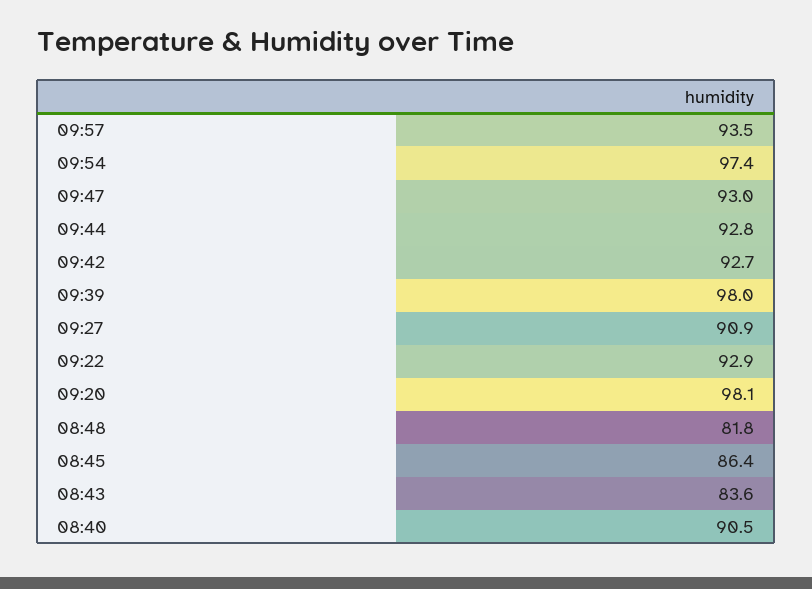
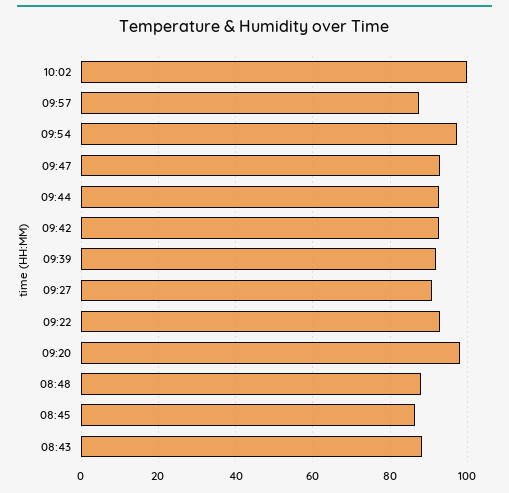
09:57: 93.5 -> 88
09:39: 98 -> 92
08:48: 81.8 -> 88
08:43: 83.6 -> 88
08:40: 90.5 -> none
10:02: none -> 100

